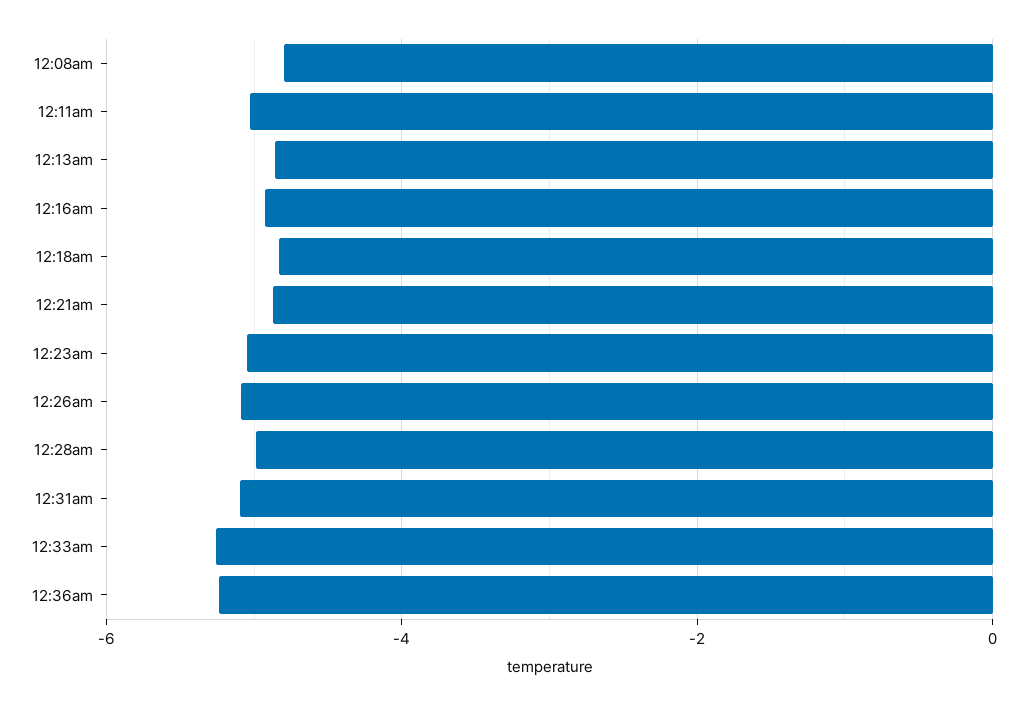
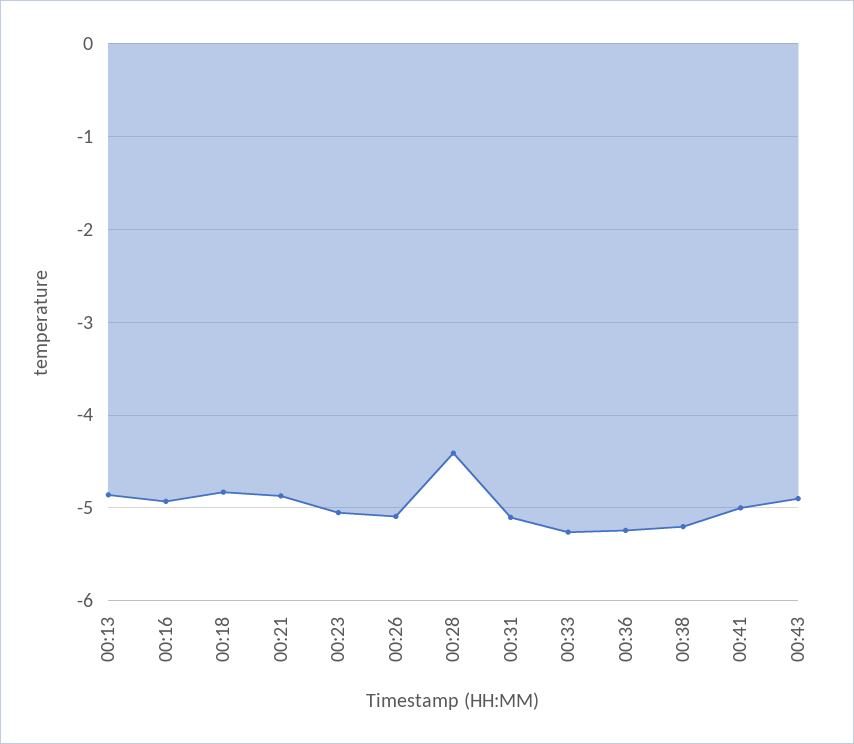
12:08am: -4.8 -> none
12:11am: -5 -> none
12:28am: -5 -> -4.4
00:38: none -> -5.2
00:41: none -> -5
00:43: none -> -4.9

